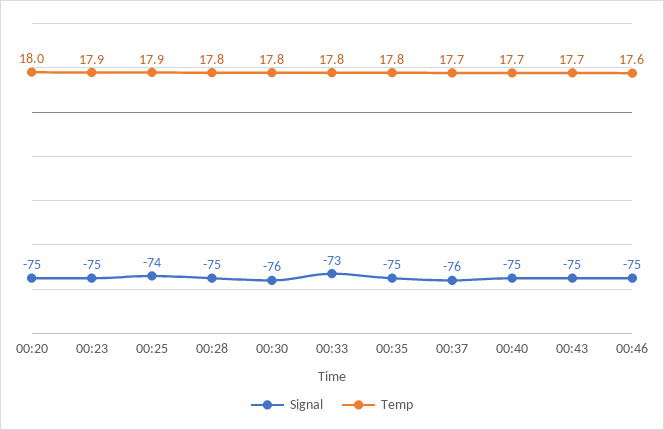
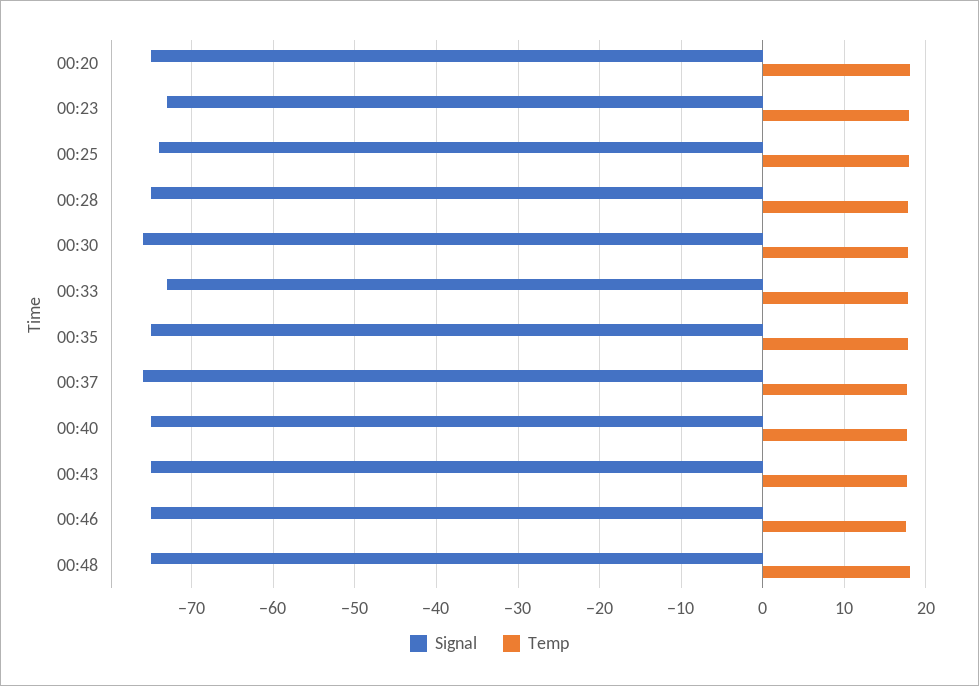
Signal, 00:23: -75 -> -73
Signal, 00:48: none -> -75
Temp, 00:48: none -> 18

